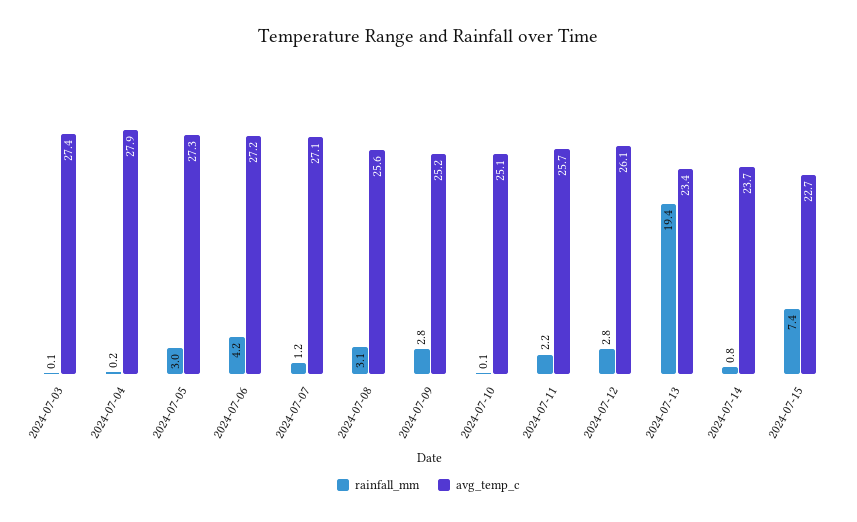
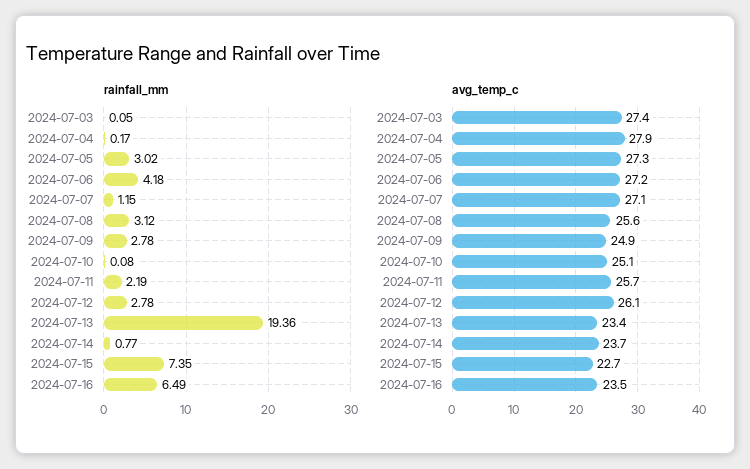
avg_temp_c, 2024-07-09: 25.2 -> 24.9
rainfall_mm, 2024-07-16: none -> 6.49
avg_temp_c, 2024-07-16: none -> 23.5

